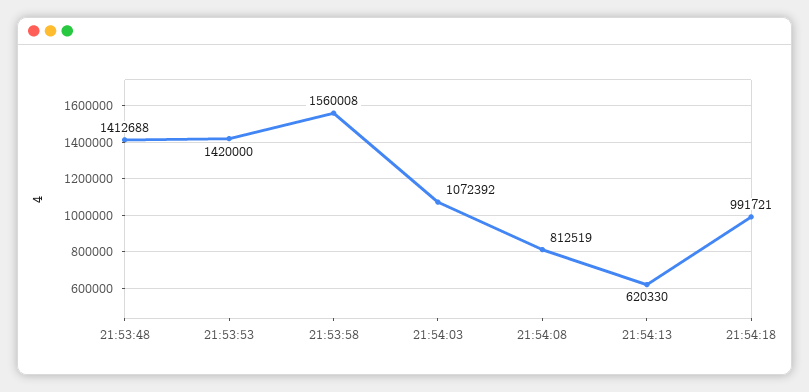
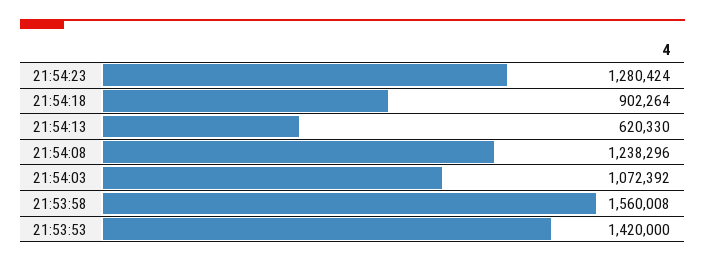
21:53:48: 1412688 -> none
21:54:08: 812519 -> 1238296
21:54:18: 991721 -> 902264
21:54:23: none -> 1280424

